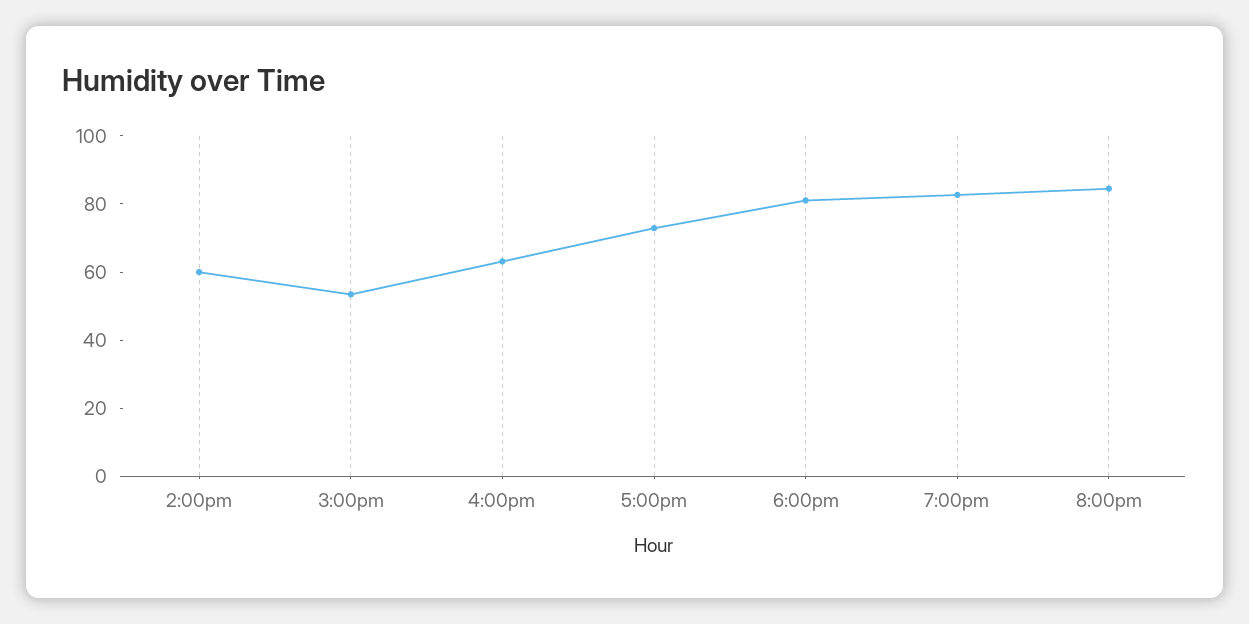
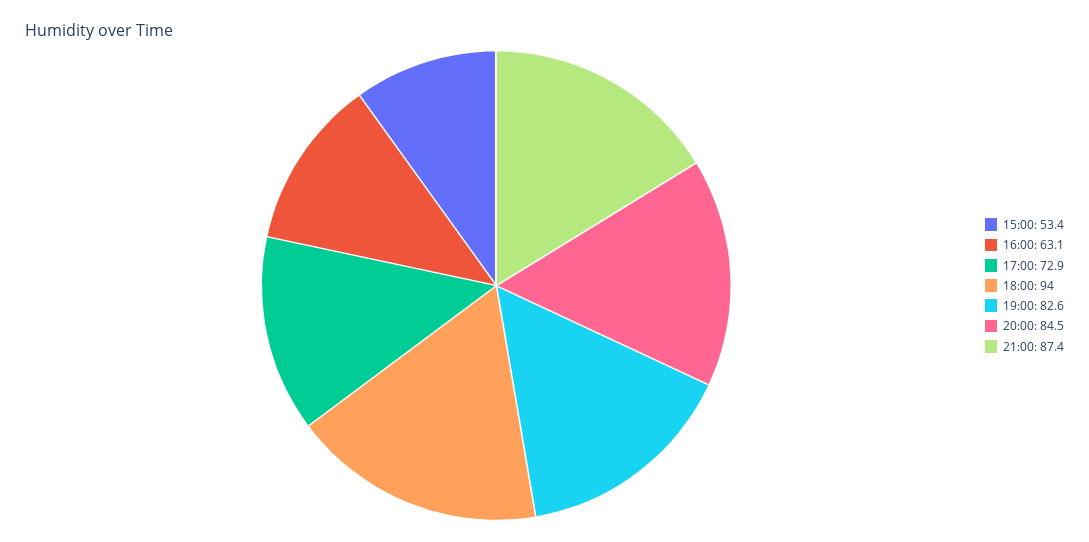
2:00pm: 60 -> none
6:00pm: 80 -> 94
21:00: none -> 87.4

